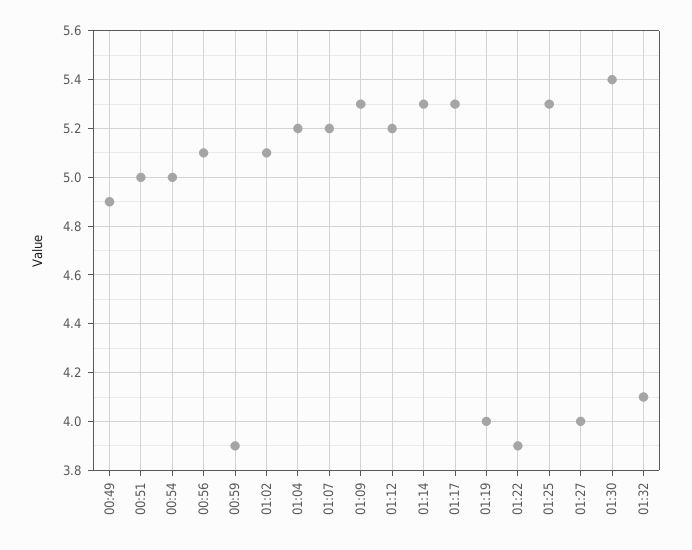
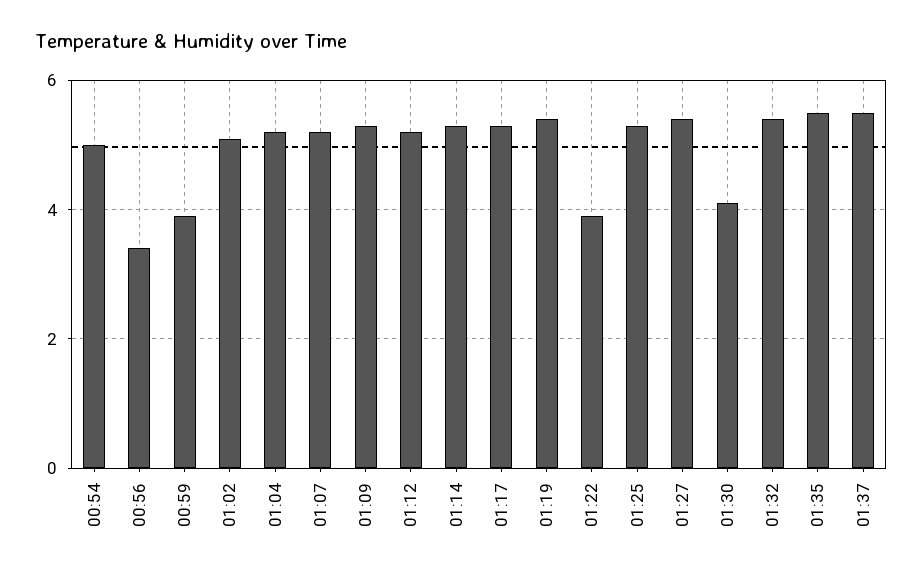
00:49: 4.9 -> none
00:51: 5 -> none
00:56: 5.1 -> 3.5
01:19: 4 -> 5.5
01:27: 4 -> 5.5
01:30: 5.4 -> 4
01:32: 4.1 -> 5.5
01:35: none -> 5.5
01:37: none -> 5.5

